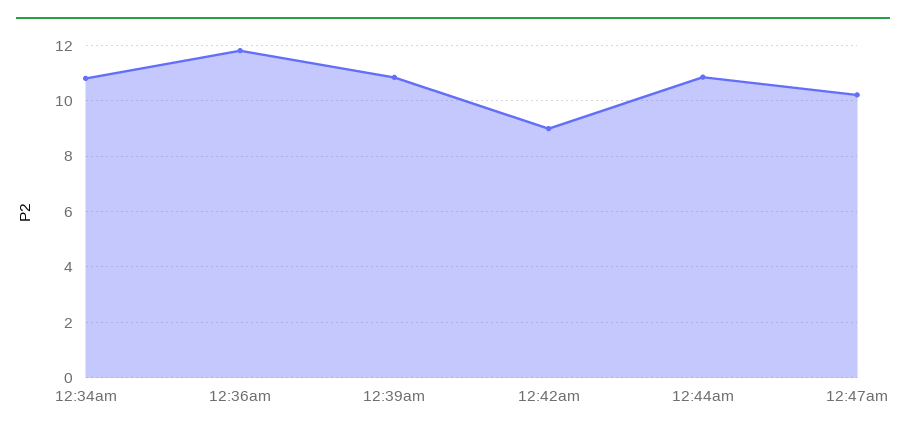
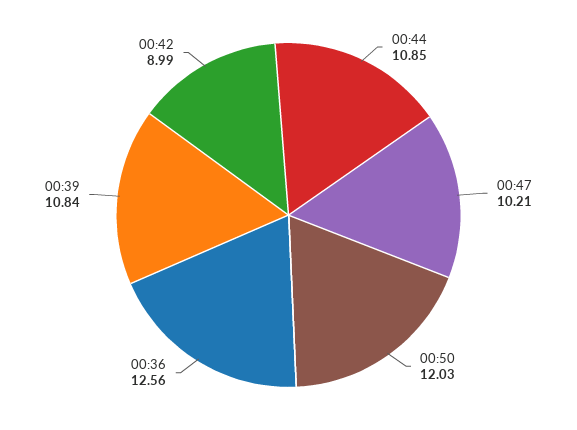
12:34am: 10.75 -> none
12:36am: 11.75 -> 12.56
00:50: none -> 12.03

